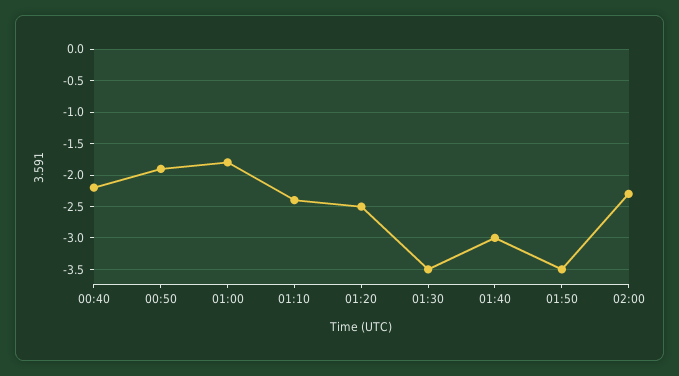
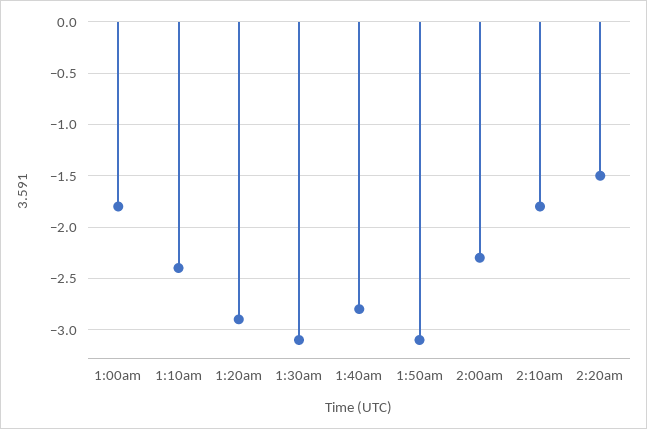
00:40: -2.2 -> none
00:50: -1.9 -> none
01:20: -2.5 -> -2.9
01:30: -3.5 -> -3.1
01:40: -3 -> -2.8
01:50: -3.5 -> -3.1
2:10am: none -> -1.8
2:20am: none -> -1.5

